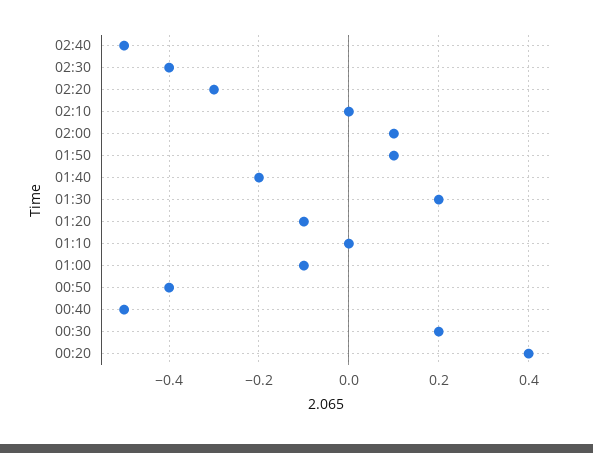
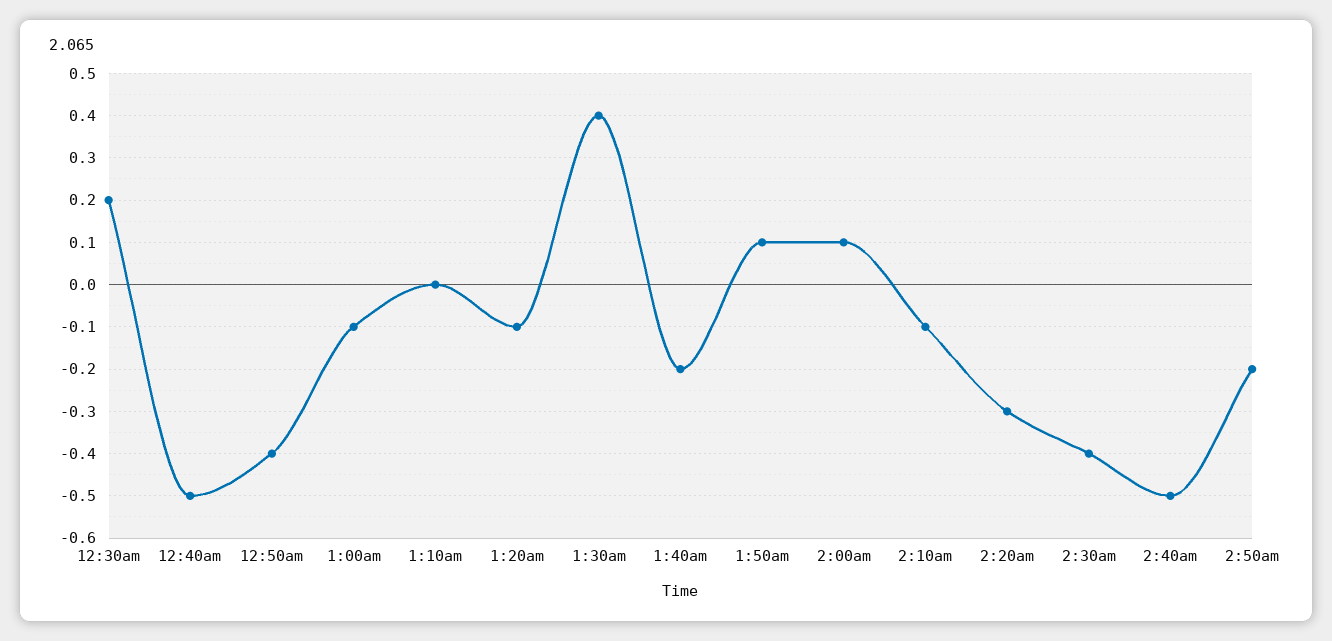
02:10: 0 -> -0.1
01:30: 0.2 -> 0.4
00:20: 0.4 -> none
2:50am: none -> -0.2

